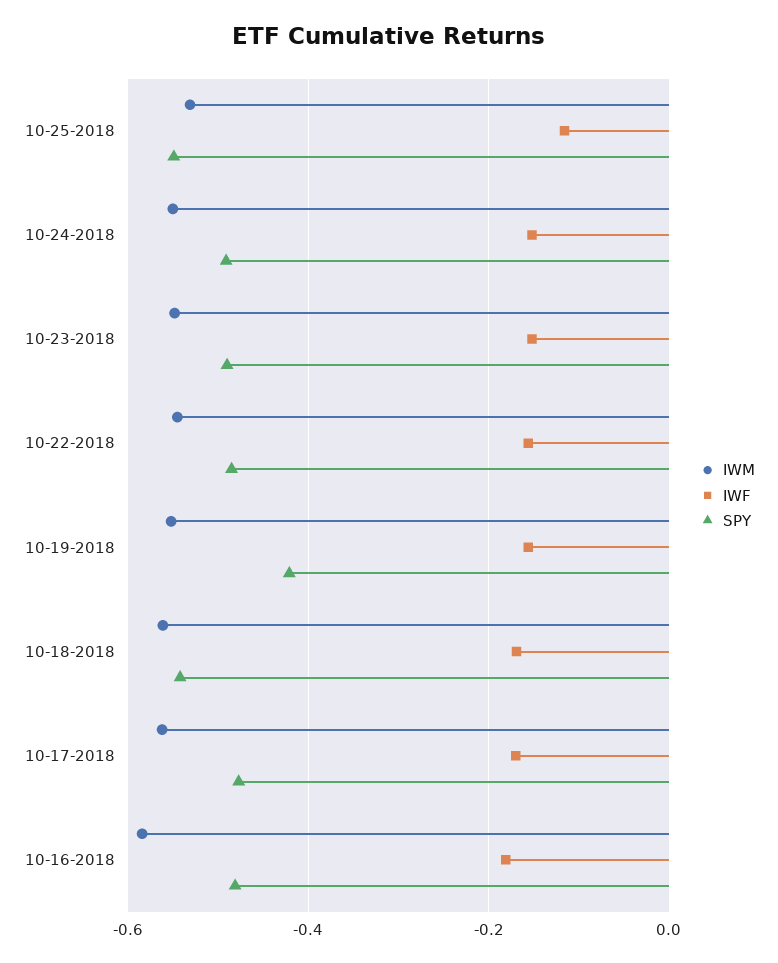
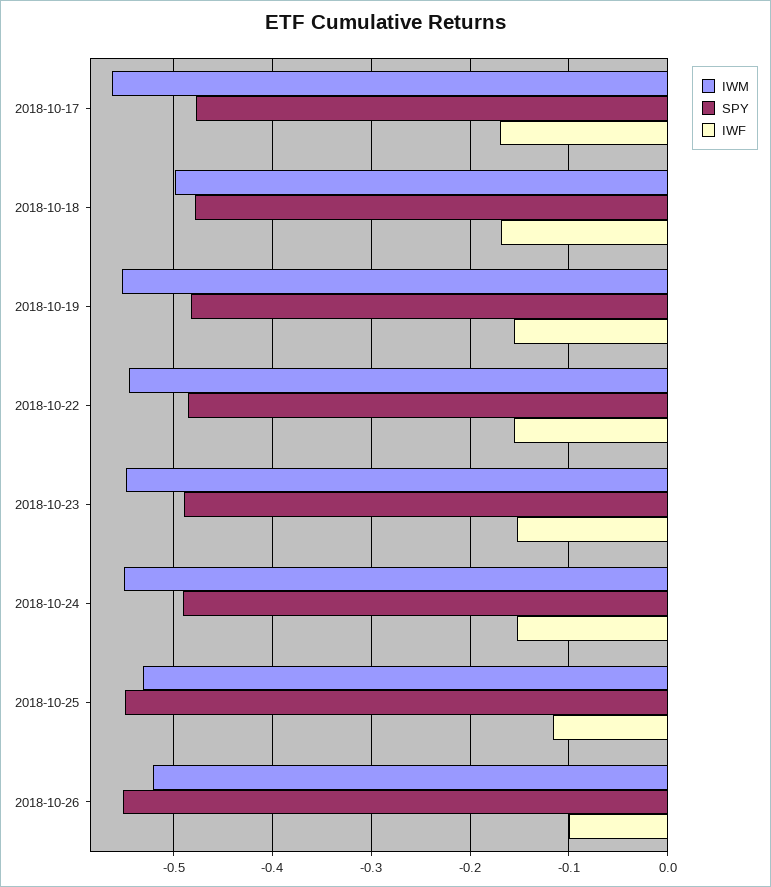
SPY, 10-19-2018: -0.42 -> -0.48
IWM, 10-18-2018: -0.56 -> -0.5
SPY, 10-18-2018: -0.54 -> -0.48
IWM, 10-16-2018: -0.58 -> none
IWF, 10-16-2018: -0.18 -> none
SPY, 10-16-2018: -0.48 -> none
IWM, 2018-10-26: none -> -0.52
SPY, 2018-10-26: none -> -0.55
IWF, 2018-10-26: none -> -0.1

